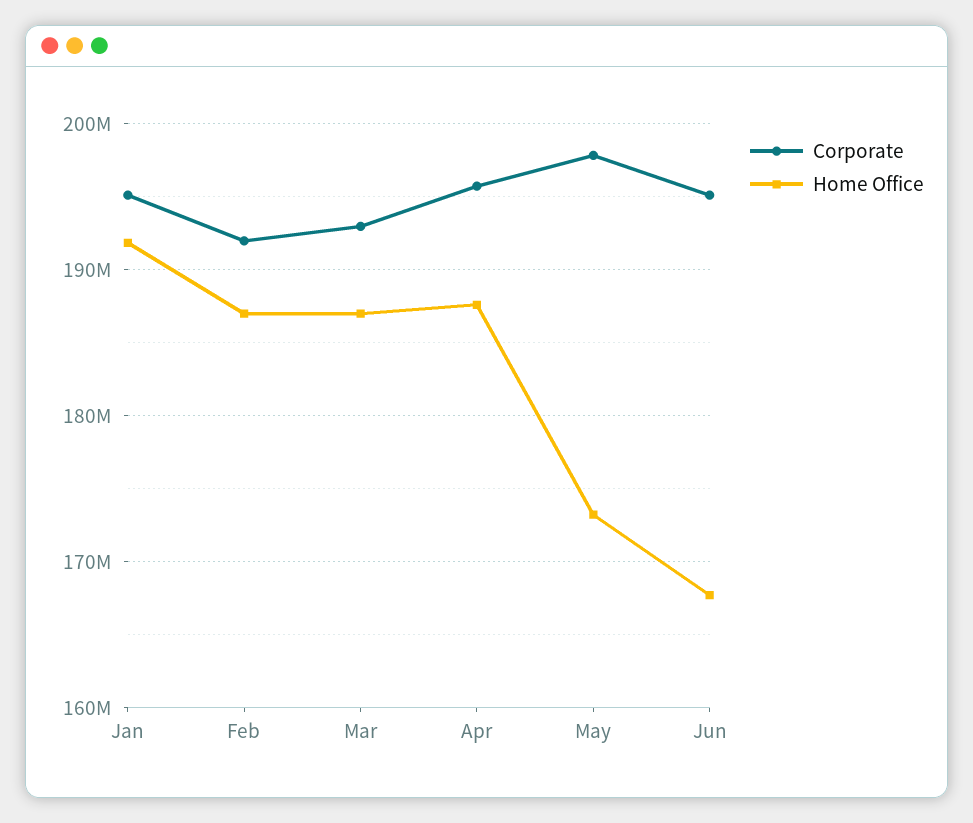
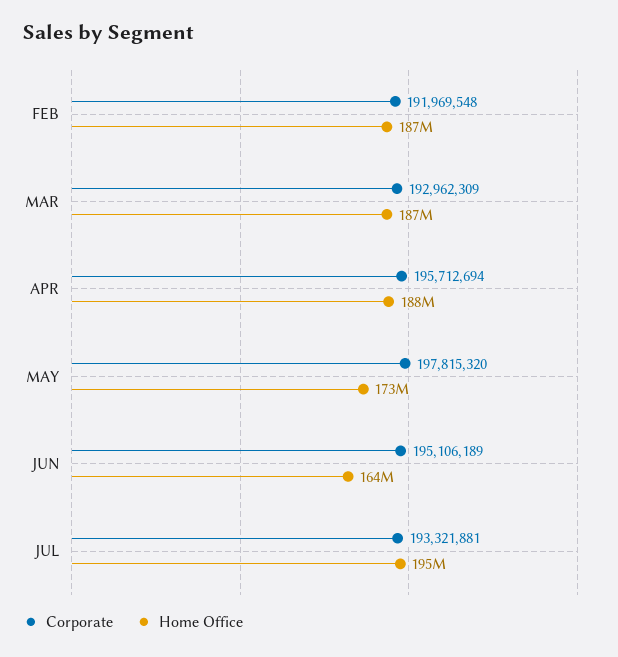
Corporate, Jan: 195000000 -> none
Home Office, Jan: 192000000 -> none
Home Office, Jun: 168000000 -> 164000000
Corporate, JUL: none -> 193321881
Home Office, JUL: none -> 195000000

